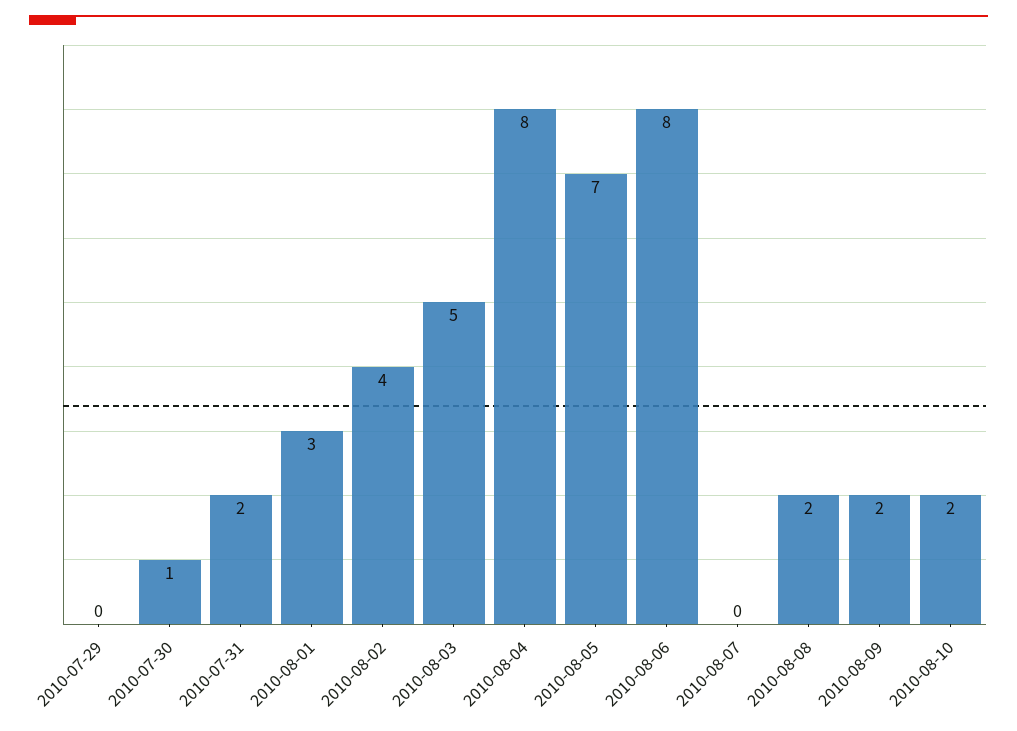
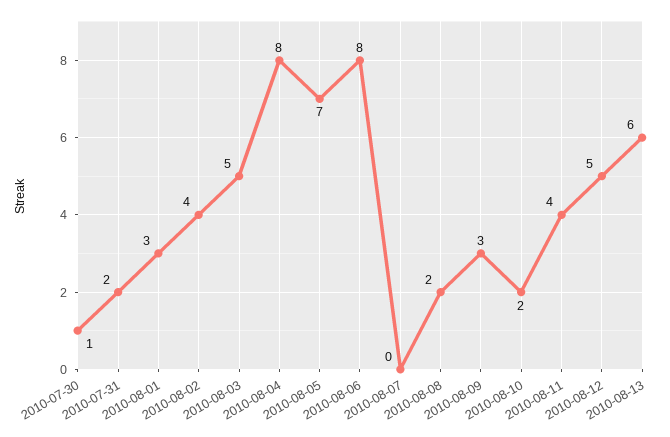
2010-07-29: 0 -> none
2010-08-09: 2 -> 3
2010-08-11: none -> 4
2010-08-12: none -> 5
2010-08-13: none -> 6

